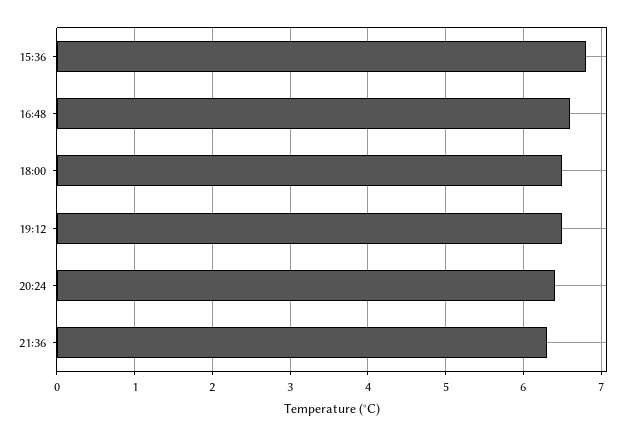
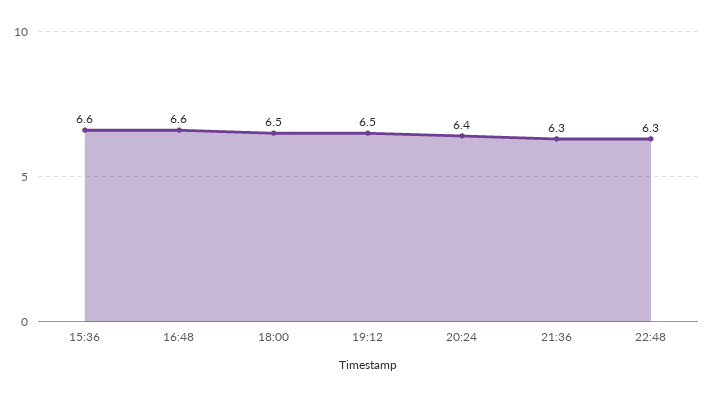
15:36: 6.8 -> 6.6
22:48: none -> 6.3

